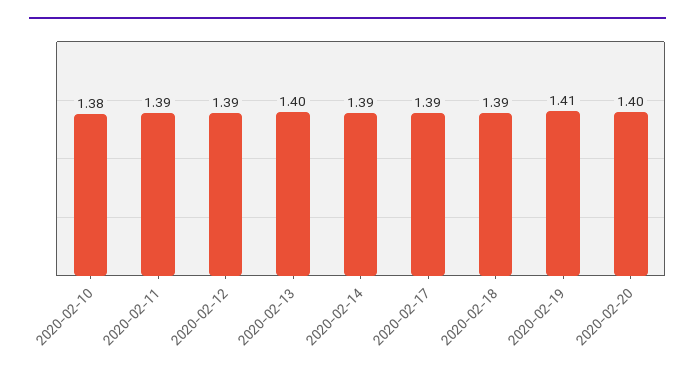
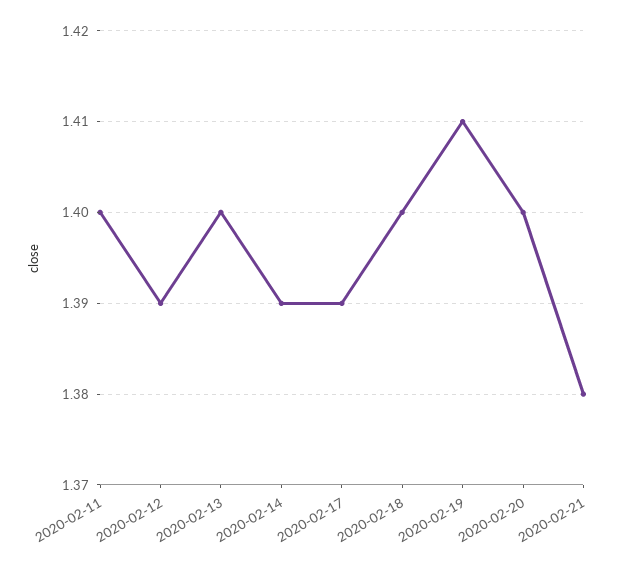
2020-02-10: 1.38 -> none
2020-02-11: 1.39 -> 1.4
2020-02-18: 1.39 -> 1.4
2020-02-21: none -> 1.38

